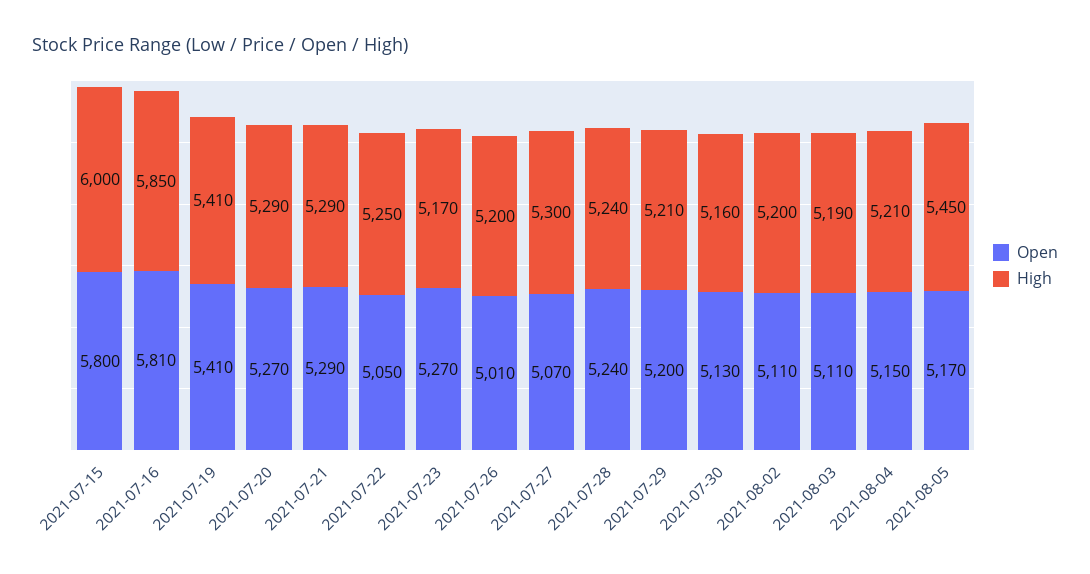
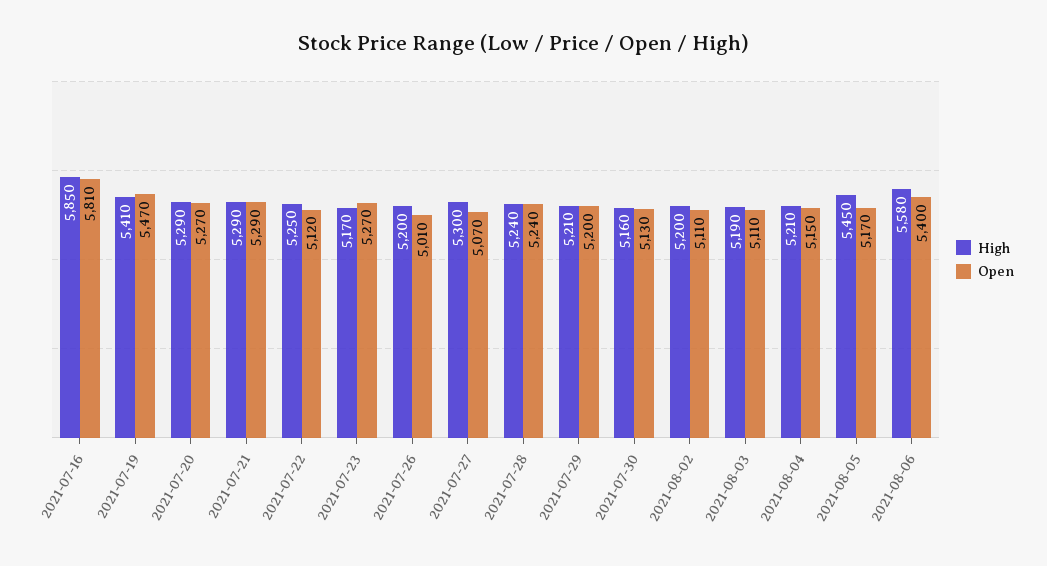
Open, 2021-07-15: 5800 -> none
High, 2021-07-15: 6000 -> none
Open, 2021-07-19: 5410 -> 5470
Open, 2021-07-22: 5050 -> 5120
High, 2021-08-06: none -> 5580
Open, 2021-08-06: none -> 5400

